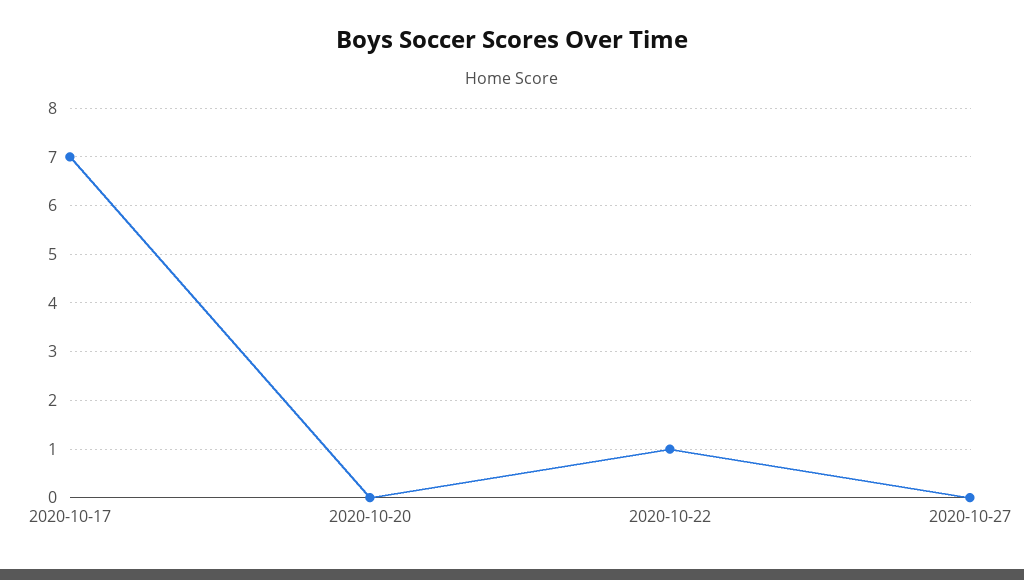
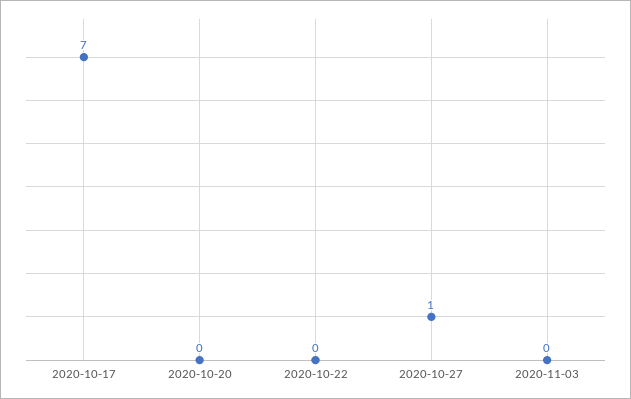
2020-10-22: 1 -> 0
2020-10-27: 0 -> 1
2020-11-03: none -> 0

